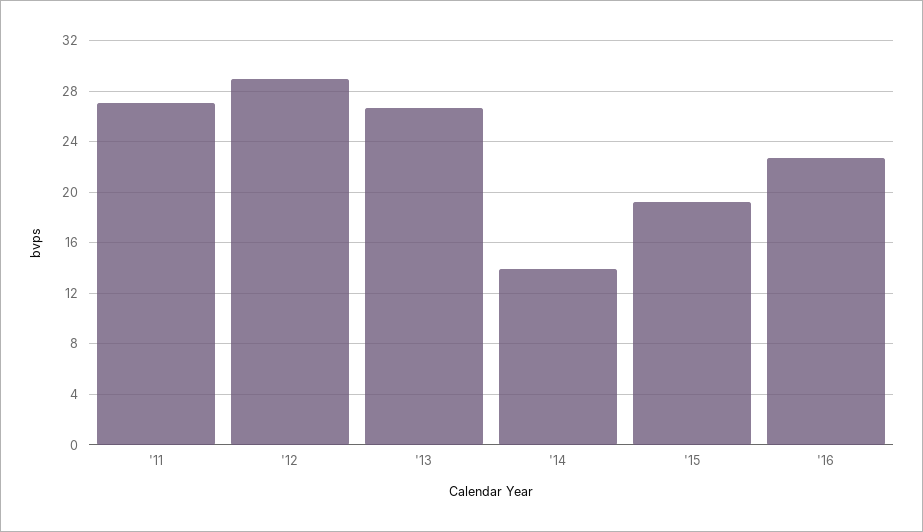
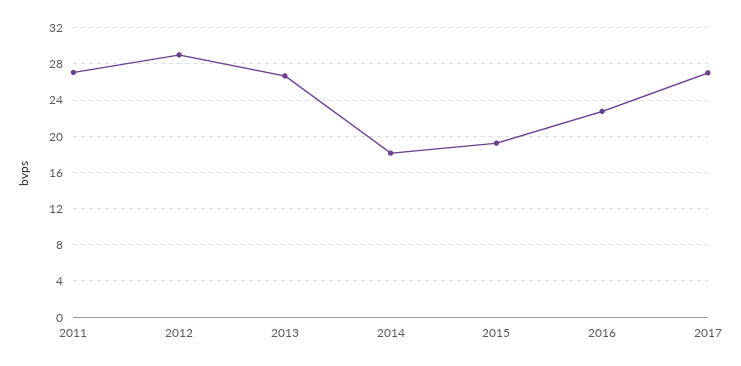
'14: 14 -> 18
2017: none -> 27

